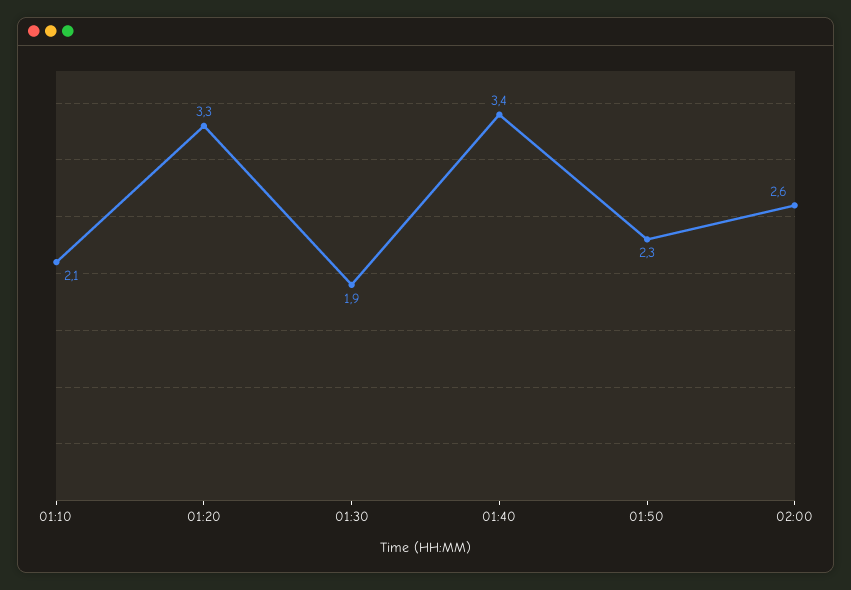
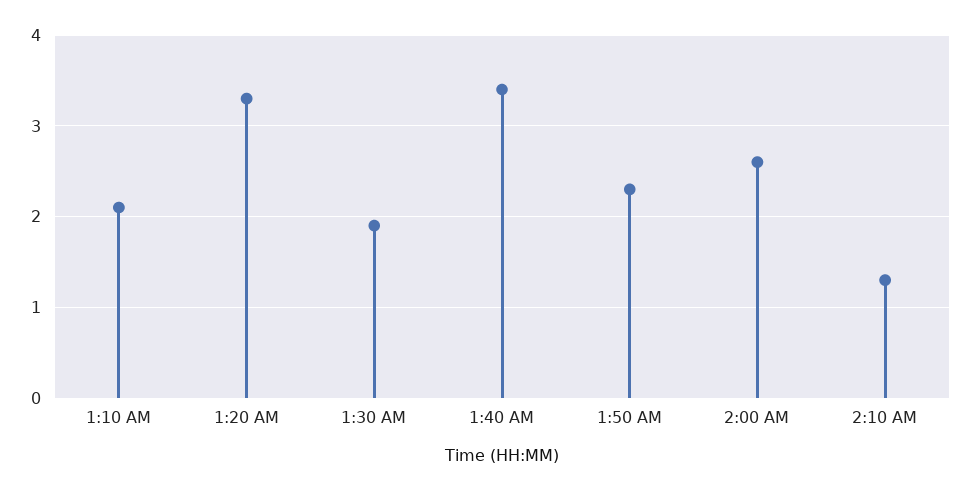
2:10 AM: none -> 1.3

